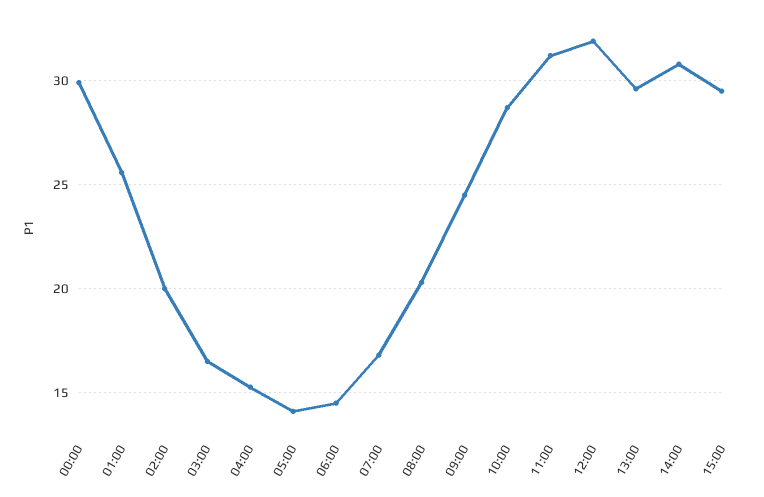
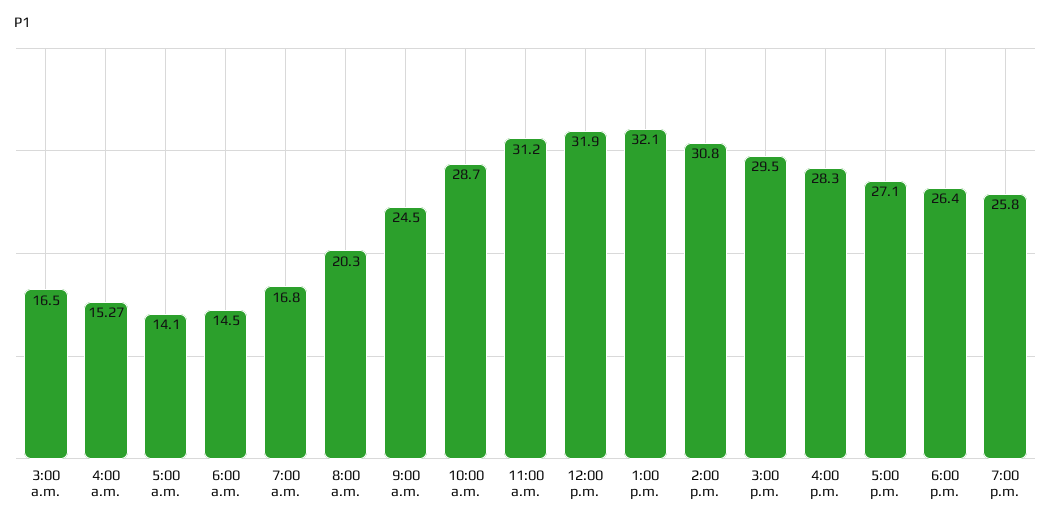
00:00: 30 -> none
01:00: 25.5 -> none
02:00: 20 -> none
13:00: 29.5 -> 32.1
4:00 p.m.: none -> 28.3
5:00 p.m.: none -> 27.1
6:00 p.m.: none -> 26.4
7:00 p.m.: none -> 25.8

